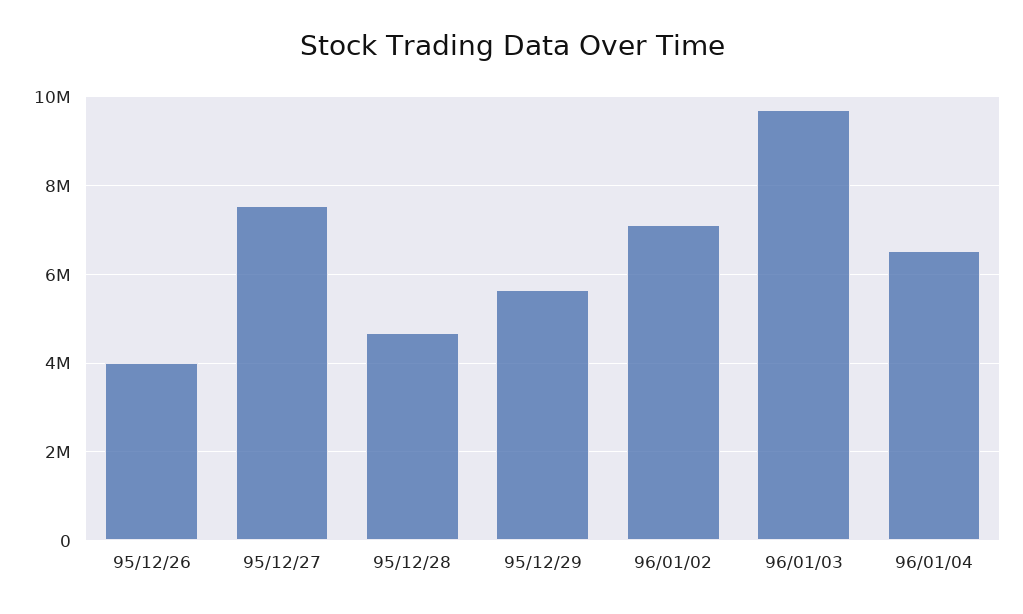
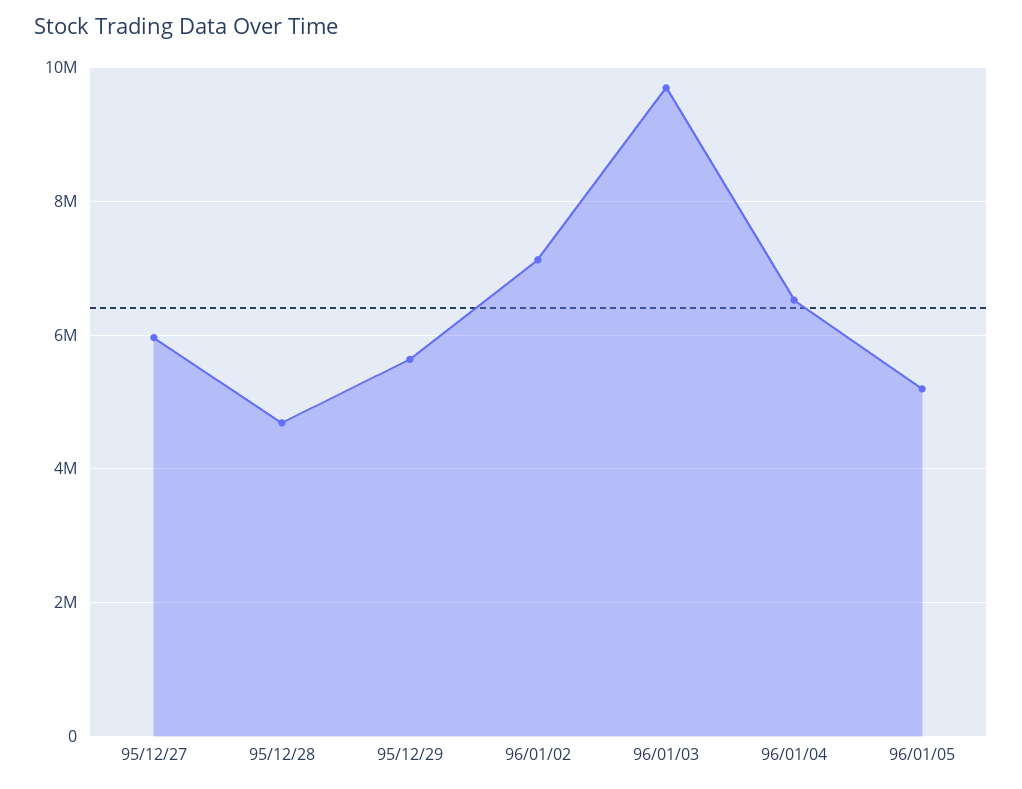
95/12/26: 4000000 -> none
95/12/27: 7600000 -> 6000000
96/01/05: none -> 5200000

